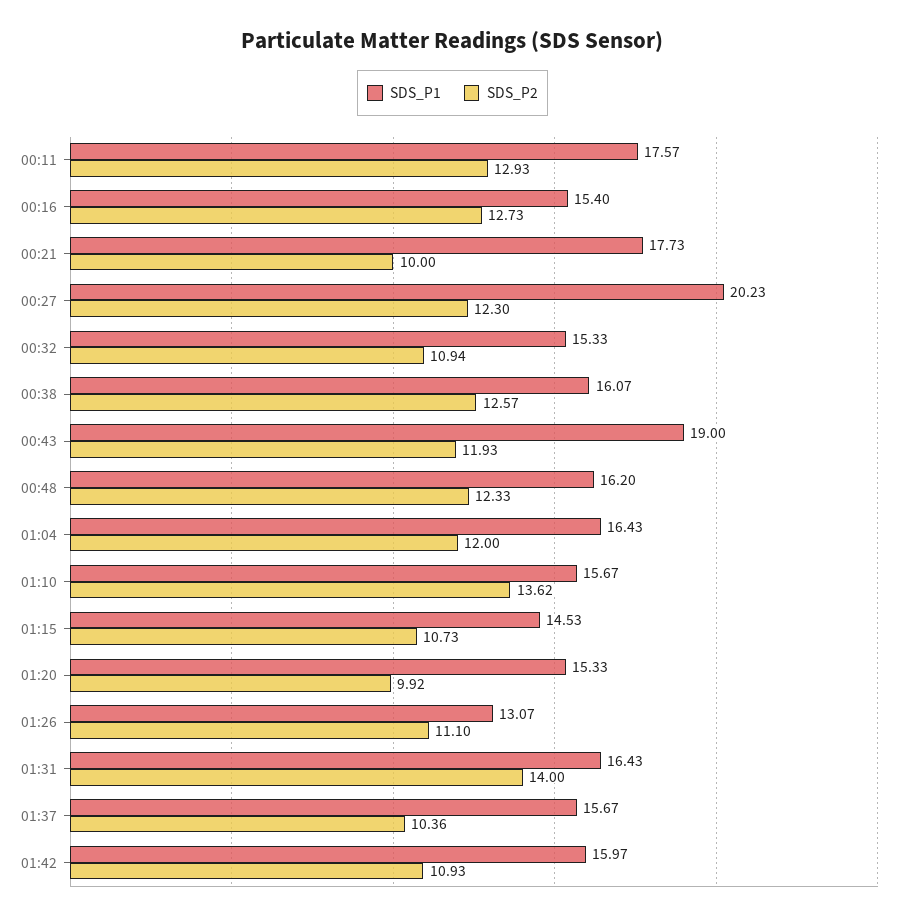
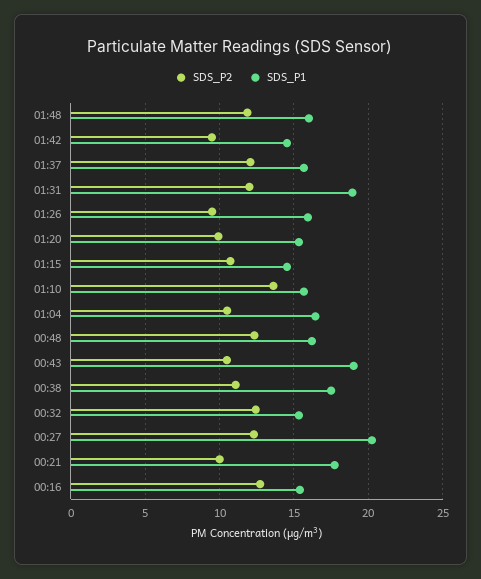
SDS_P1, 00:11: 17.57 -> none
SDS_P2, 00:11: 12.93 -> none
SDS_P2, 00:32: 10.94 -> 12.5
SDS_P1, 00:38: 16.07 -> 17.5
SDS_P2, 00:38: 12.57 -> 11
SDS_P2, 00:43: 11.93 -> 10.5
SDS_P2, 01:04: 12 -> 10.5
SDS_P1, 01:26: 13.07 -> 16
SDS_P2, 01:26: 11.1 -> 9.5
SDS_P1, 01:31: 16.43 -> 19
SDS_P2, 01:31: 14 -> 12
SDS_P2, 01:37: 10.36 -> 12
SDS_P1, 01:42: 15.97 -> 14.5
SDS_P2, 01:42: 10.93 -> 9.5
SDS_P2, 01:48: none -> 12
SDS_P1, 01:48: none -> 16

